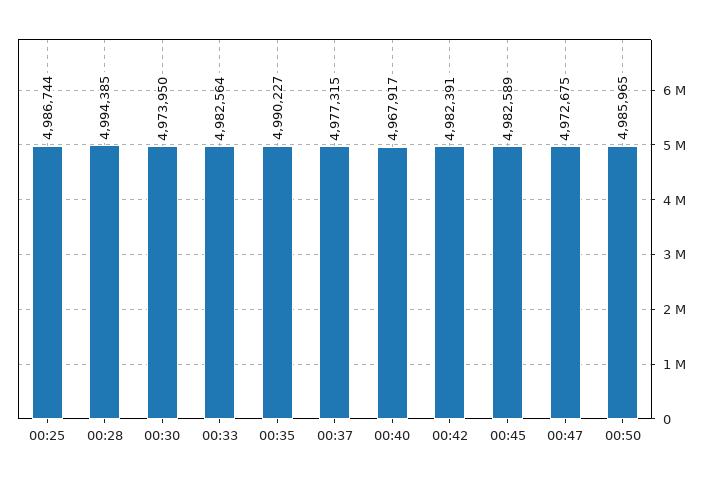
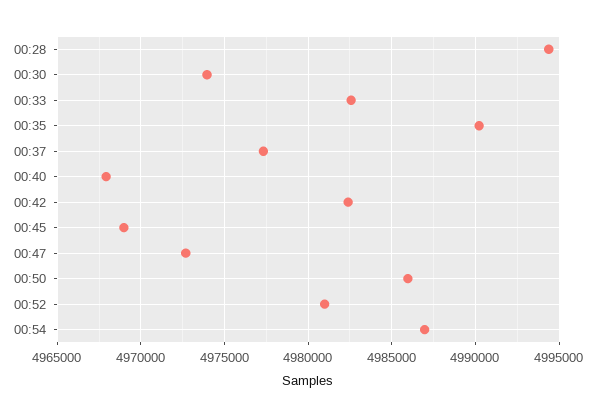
00:25: 4986744 -> none
00:45: 4982589 -> 4969000
00:52: none -> 4981000
00:54: none -> 4987000

